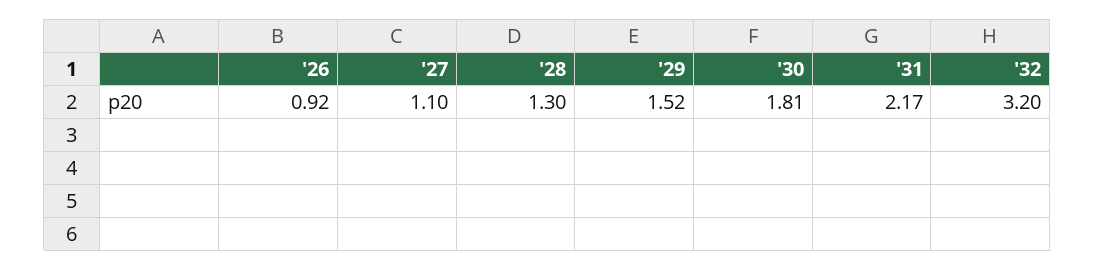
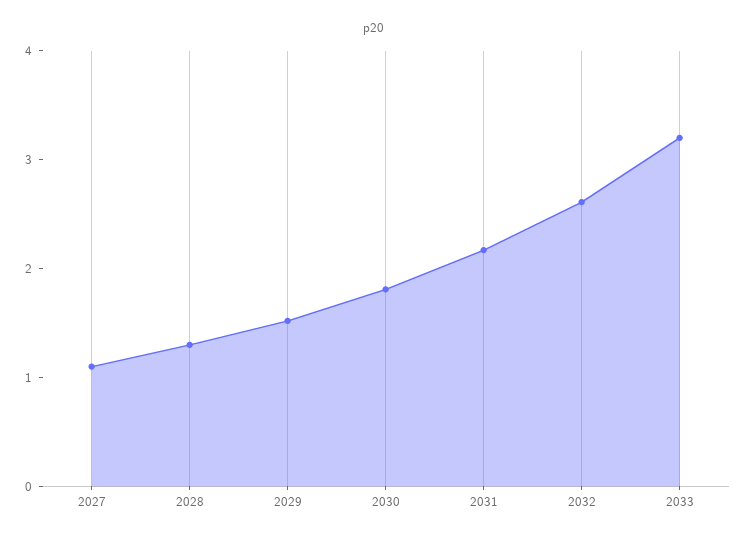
'26: 0.92 -> none
'32: 3.2 -> 2.6
2033: none -> 3.2

